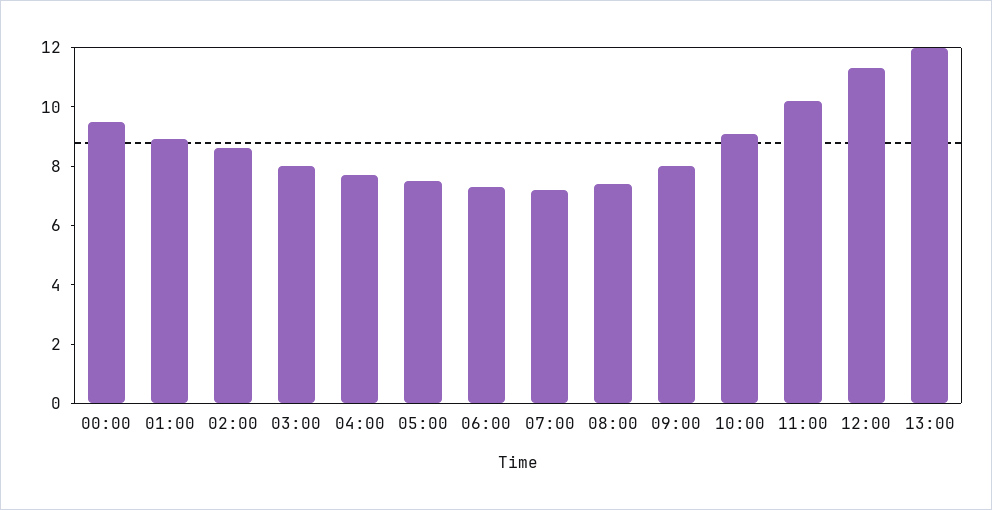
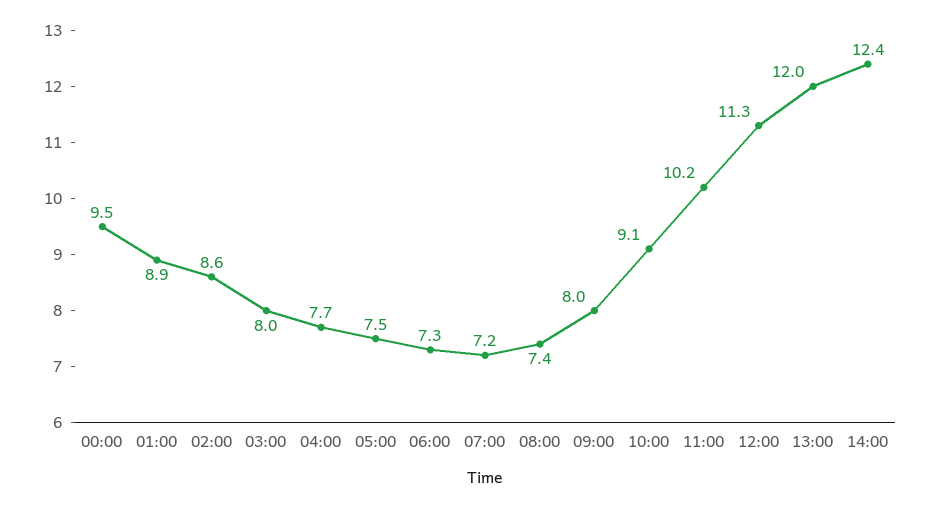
14:00: none -> 12.4

